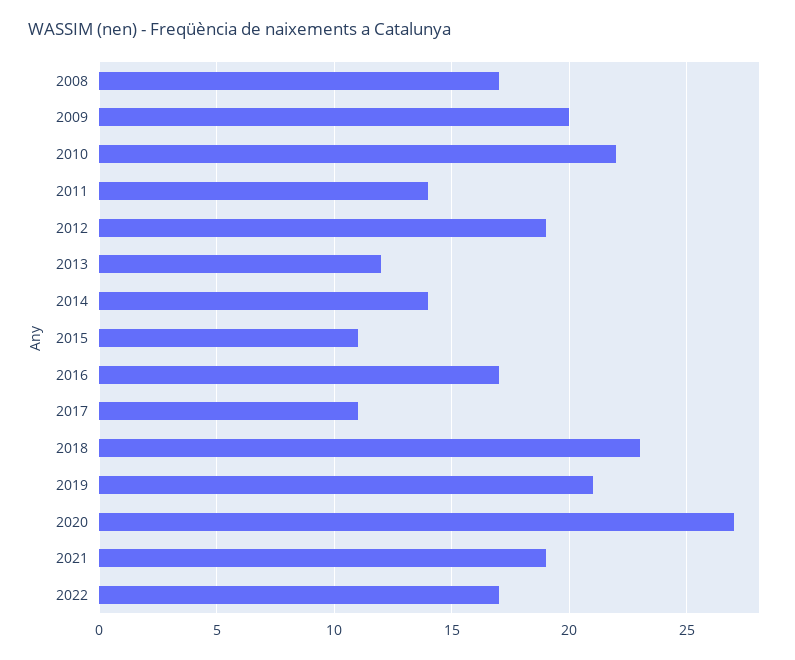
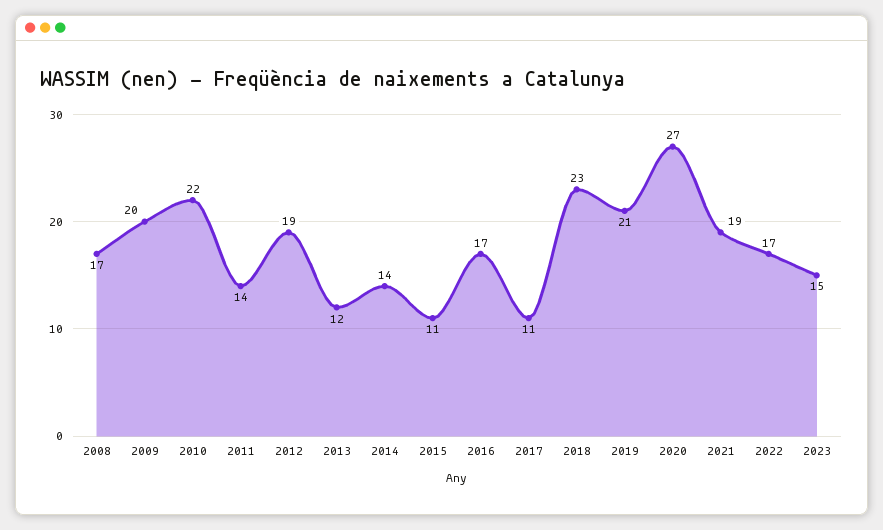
2023: none -> 15

